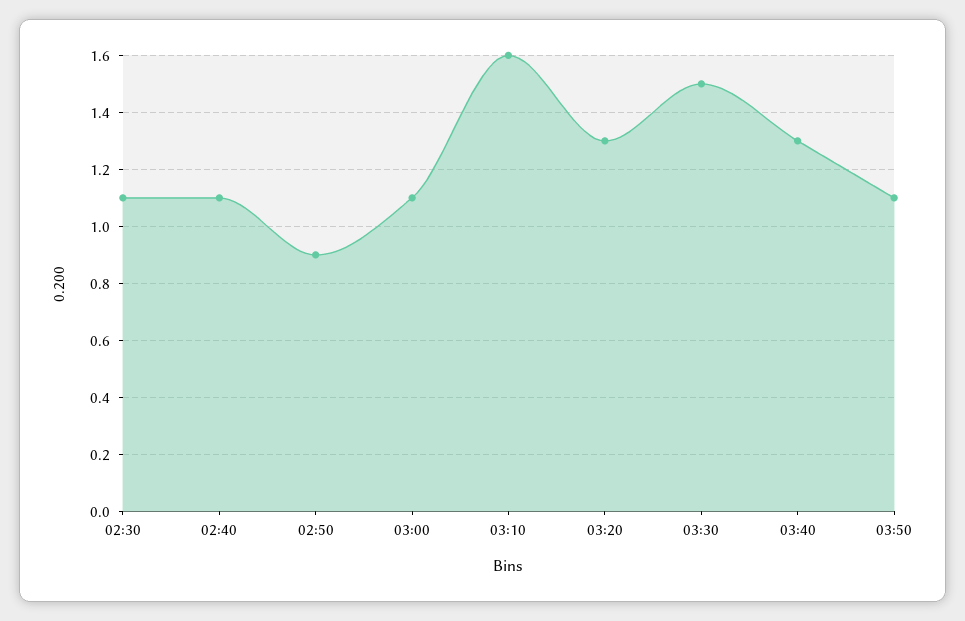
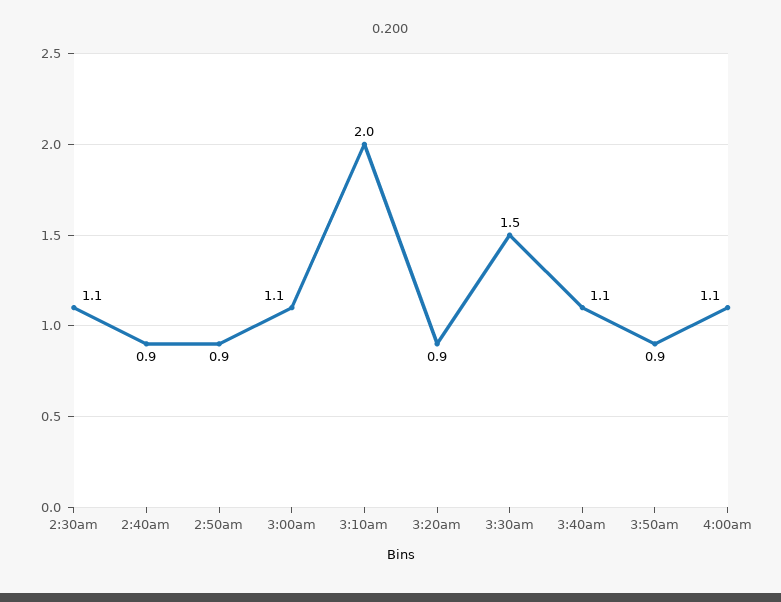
02:40: 1.1 -> 0.9
03:10: 1.6 -> 2
03:20: 1.3 -> 0.9
03:40: 1.3 -> 1.1
03:50: 1.1 -> 0.9
4:00am: none -> 1.1

